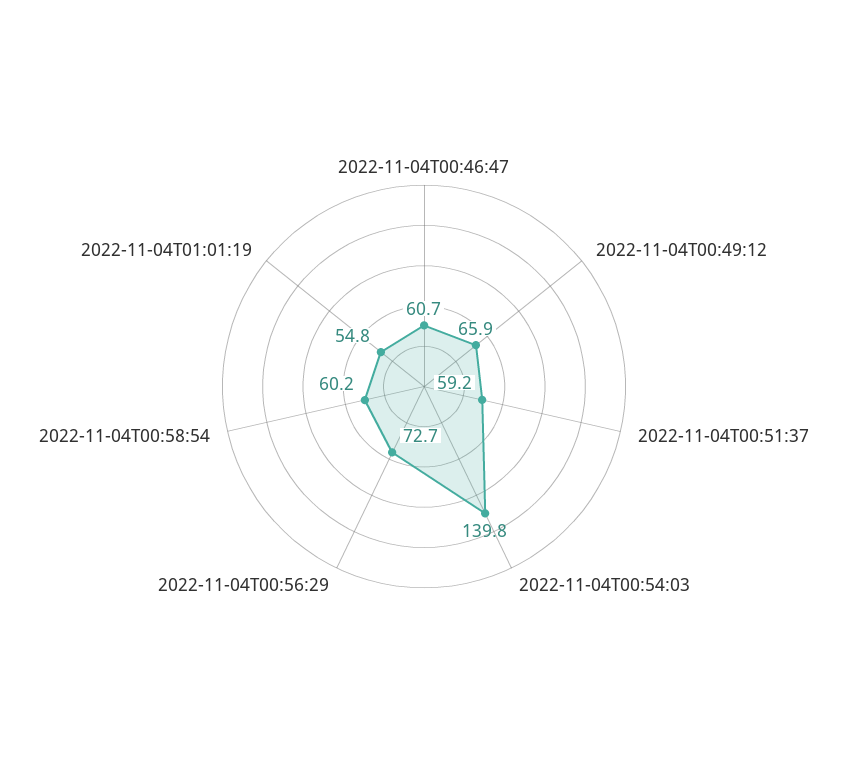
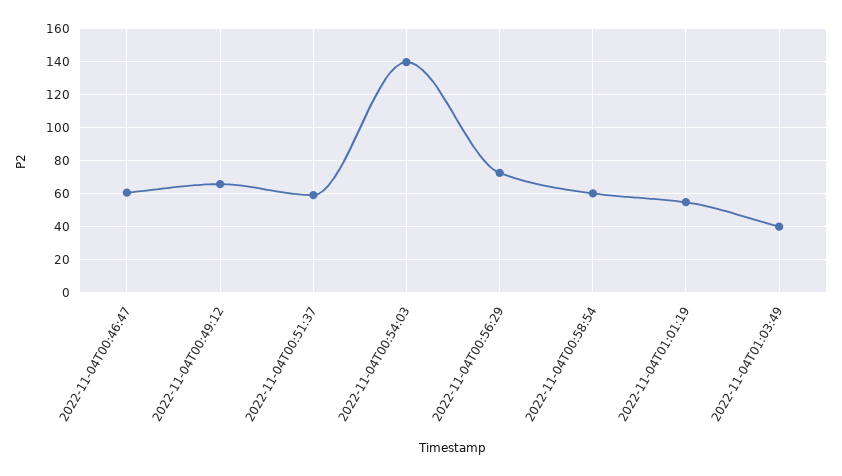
2022-11-04T01:03:49: none -> 40

